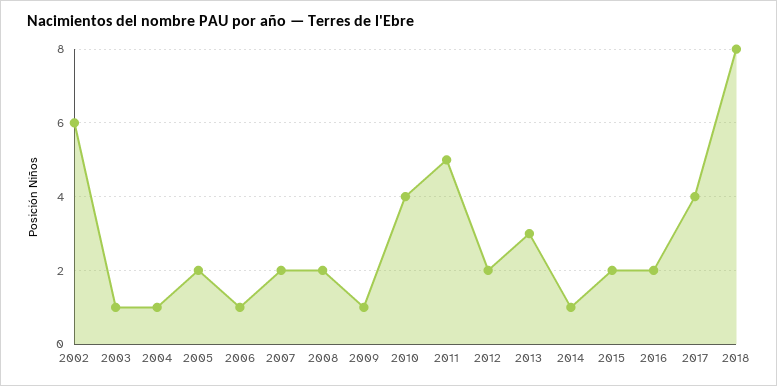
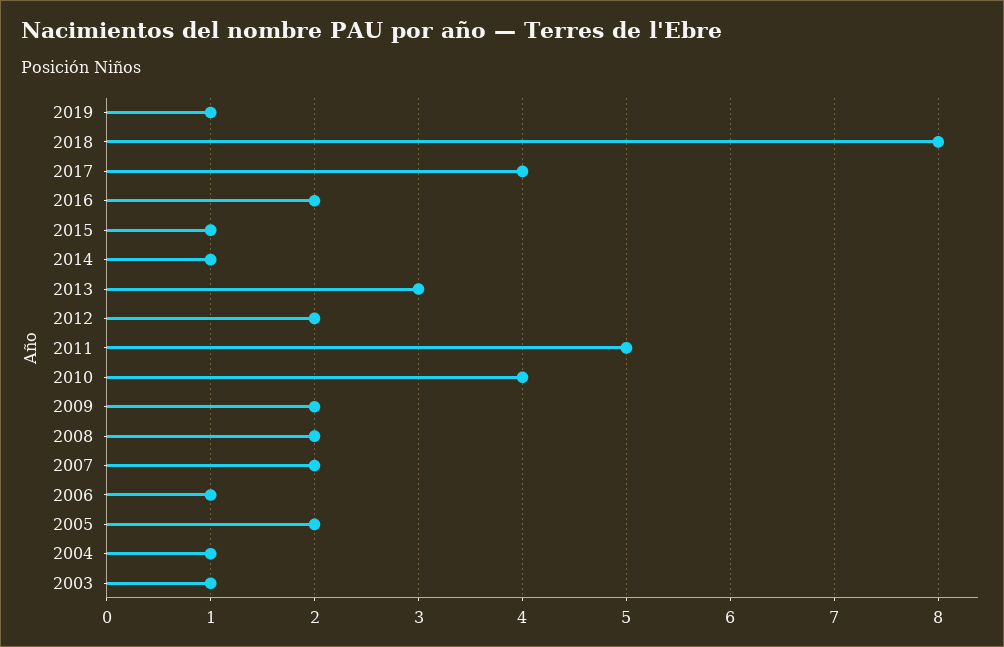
2002: 6 -> none
2009: 1 -> 2
2015: 2 -> 1
2019: none -> 1

